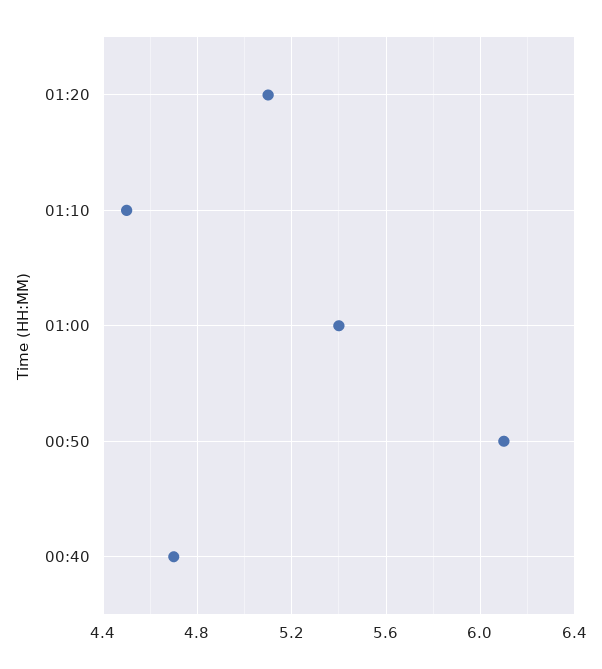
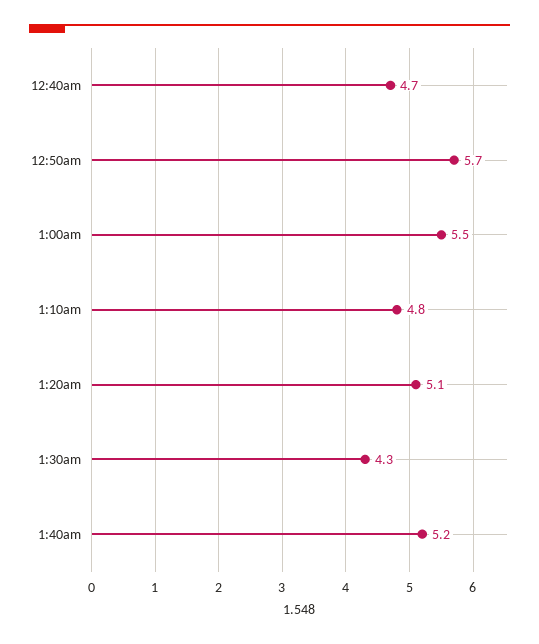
01:10: 4.5 -> 4.8
01:00: 5.4 -> 5.5
00:50: 6.1 -> 5.7
1:30am: none -> 4.3
1:40am: none -> 5.2

